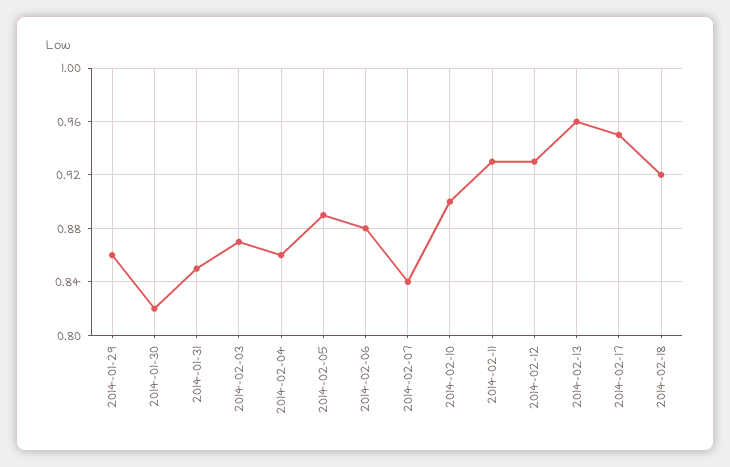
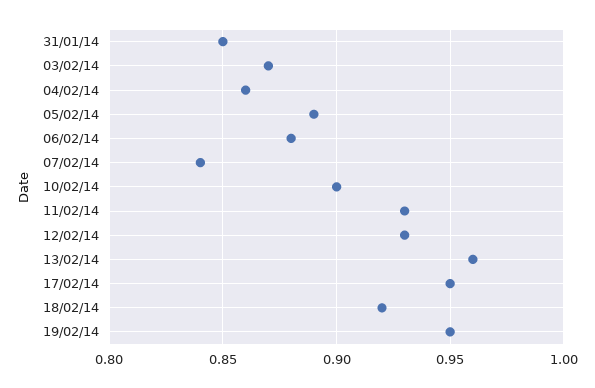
2014-01-29: 0.86 -> none
2014-01-30: 0.82 -> none
19/02/14: none -> 0.95

